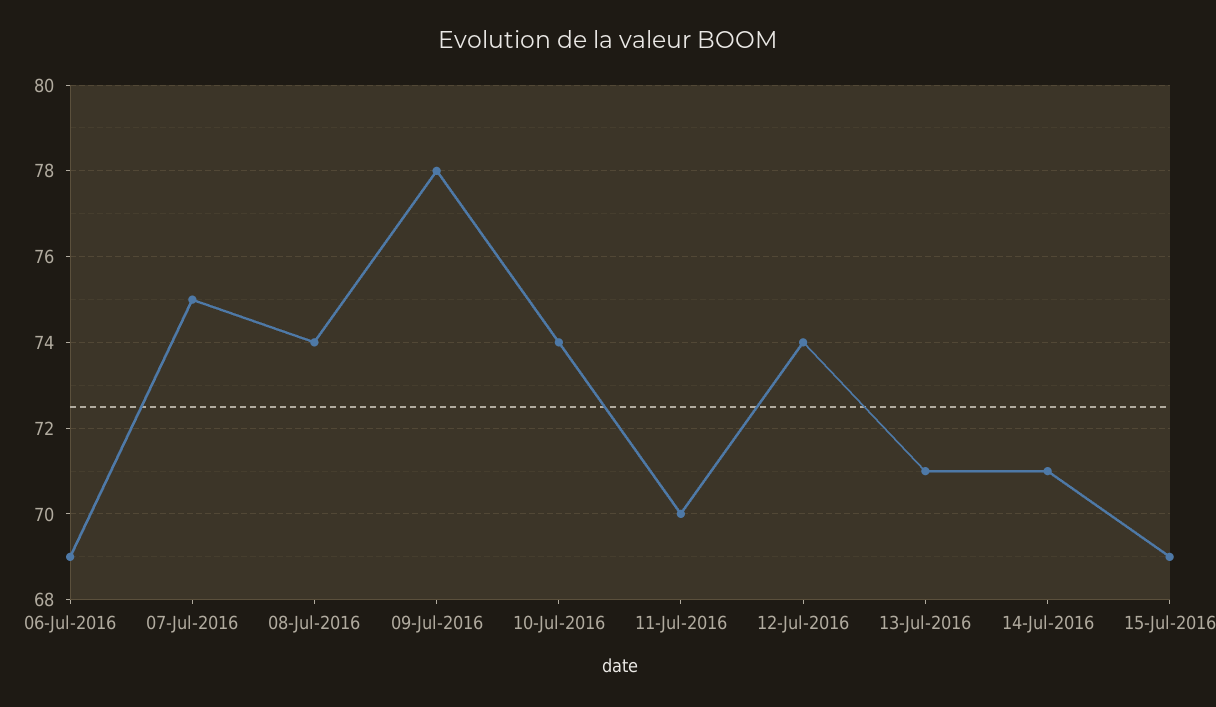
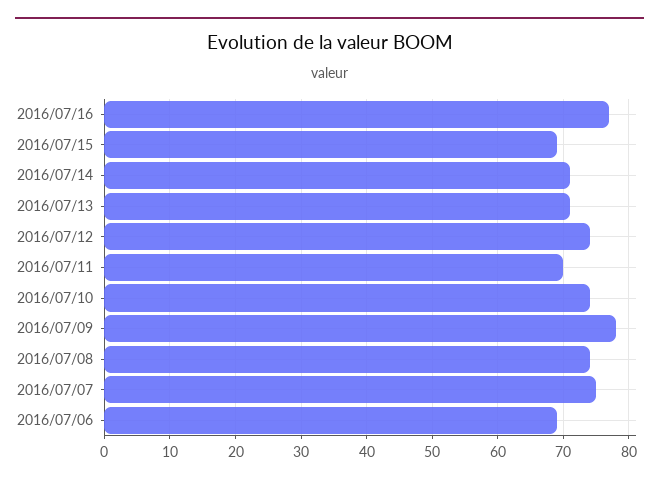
2016/07/16: none -> 77

